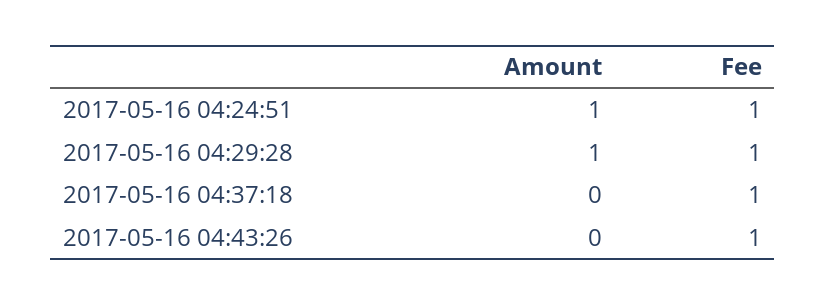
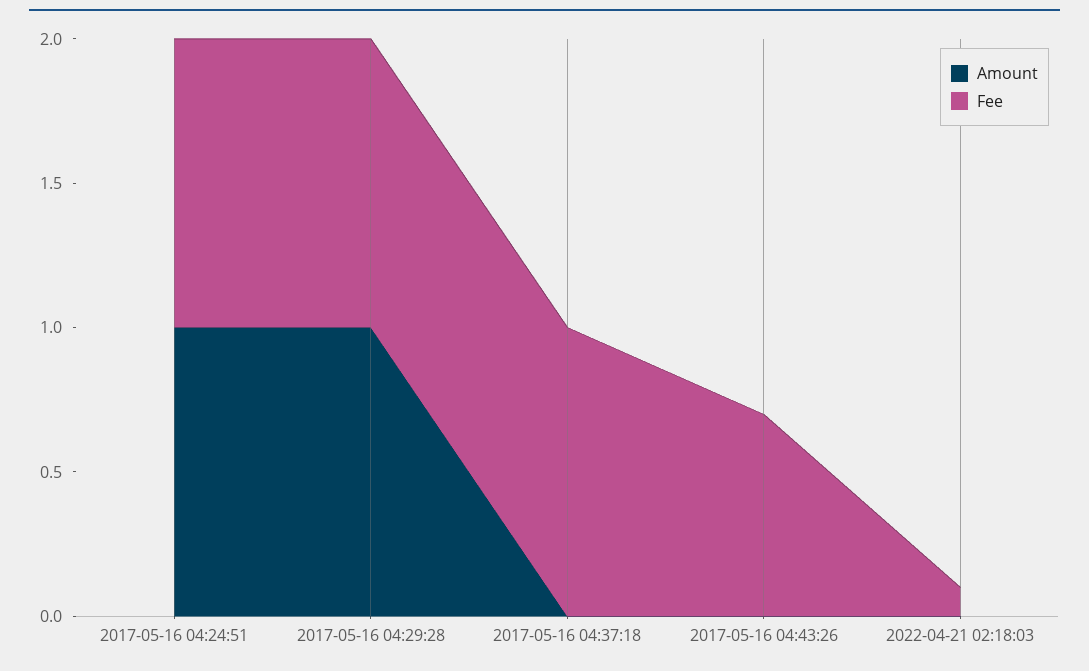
Fee, 2017-05-16 04:43:26: 1 -> 0.7
Amount, 2022-04-21 02:18:03: none -> 0
Fee, 2022-04-21 02:18:03: none -> 0.1

